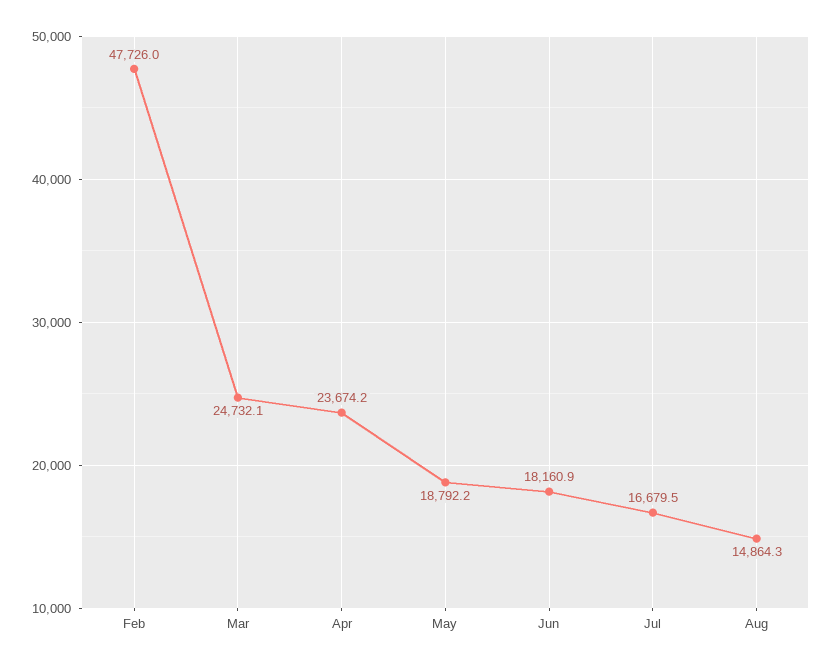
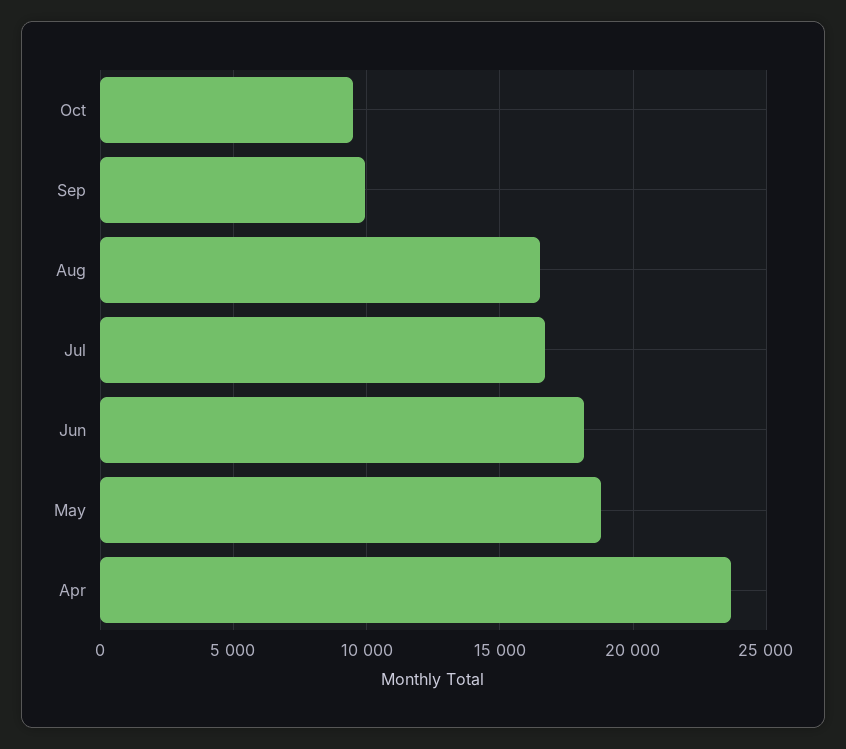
Feb: 47726 -> none
Mar: 24732.1 -> none
Aug: 14864.3 -> 16500
Oct: none -> 9500
Sep: none -> 10000

